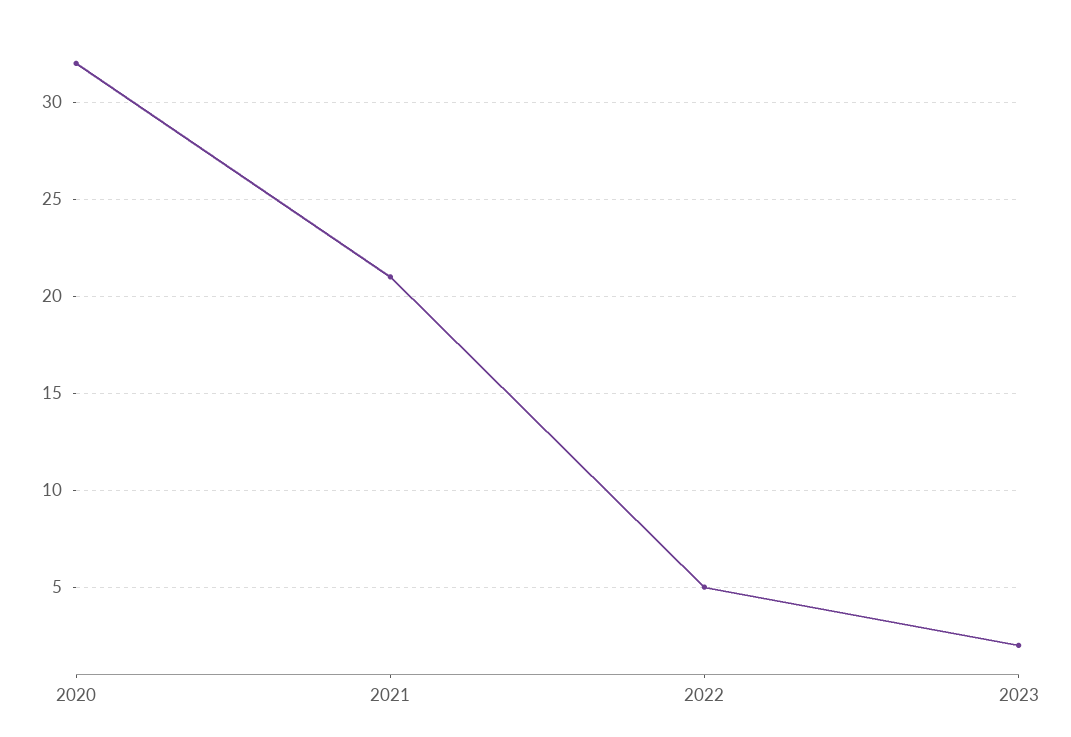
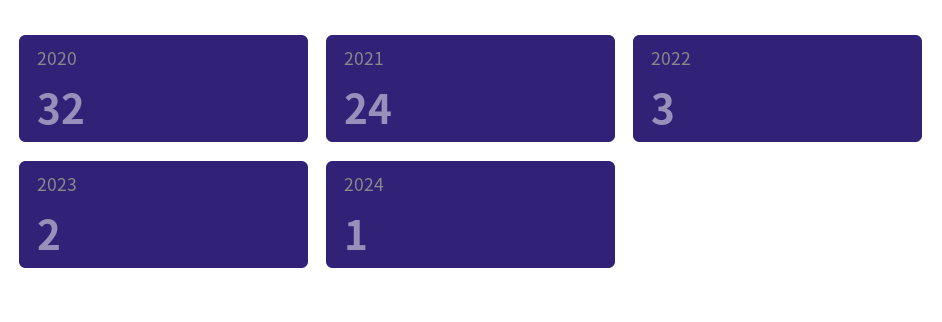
2021: 21 -> 24
2022: 5 -> 3
2024: none -> 1

